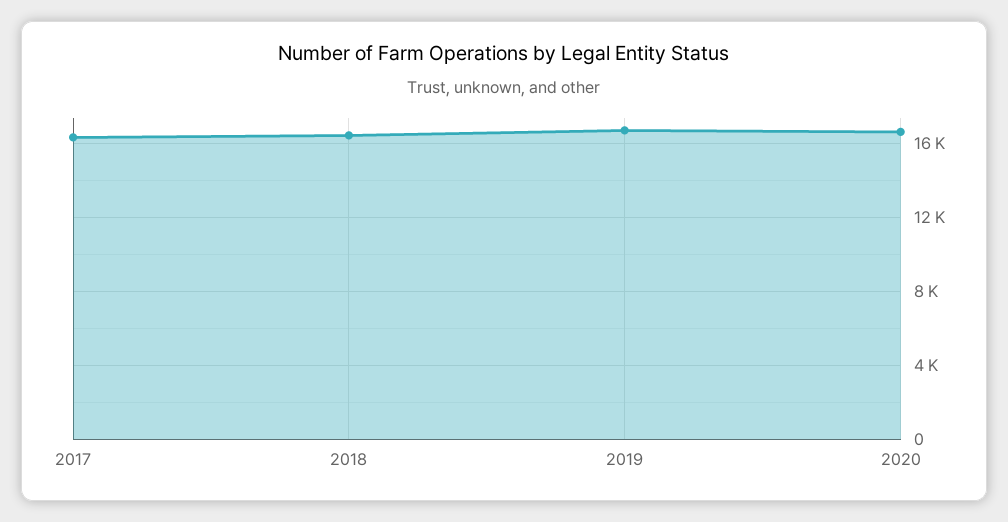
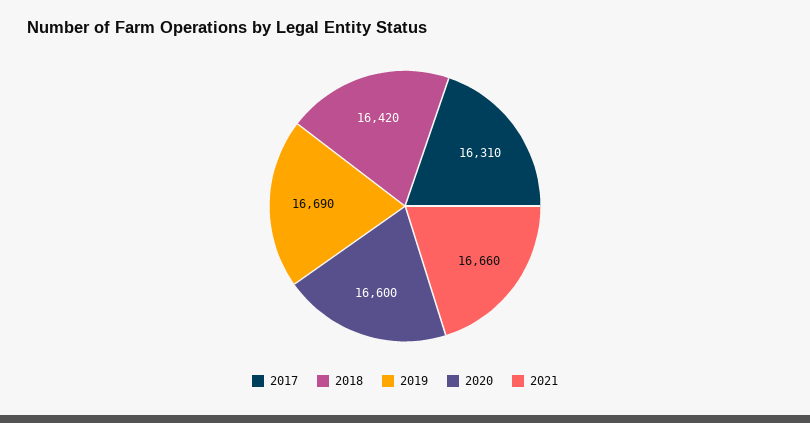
2021: none -> 16660

